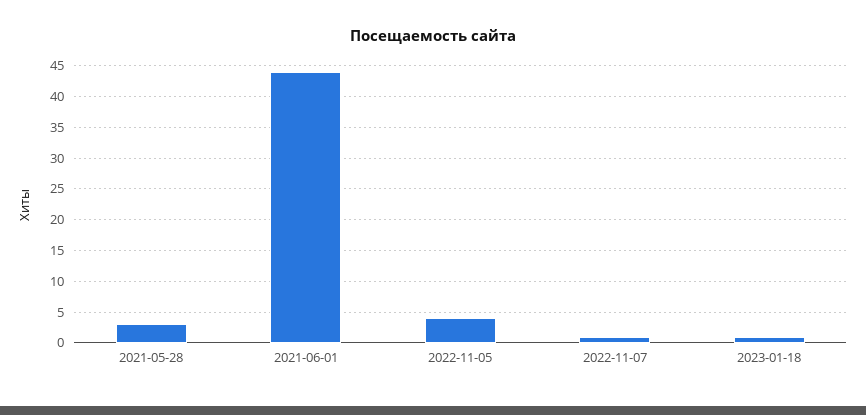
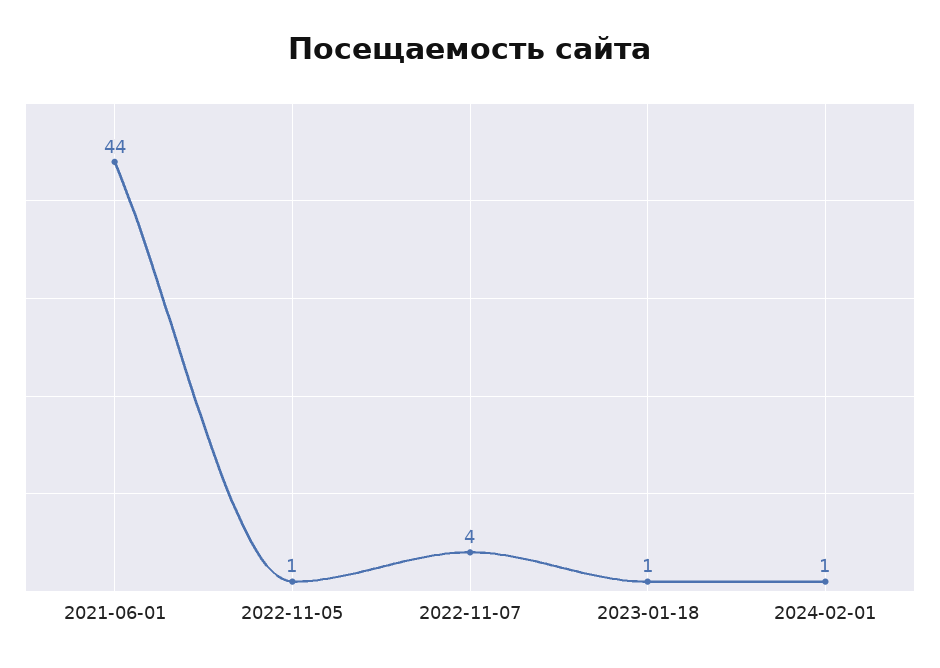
2021-05-28: 3 -> none
2022-11-05: 4 -> 1
2022-11-07: 1 -> 4
2024-02-01: none -> 1

